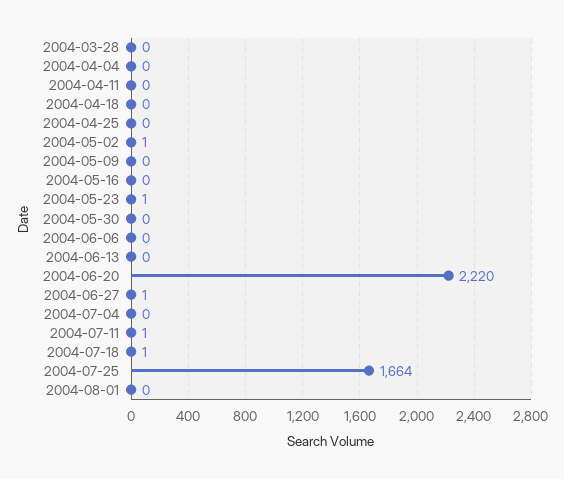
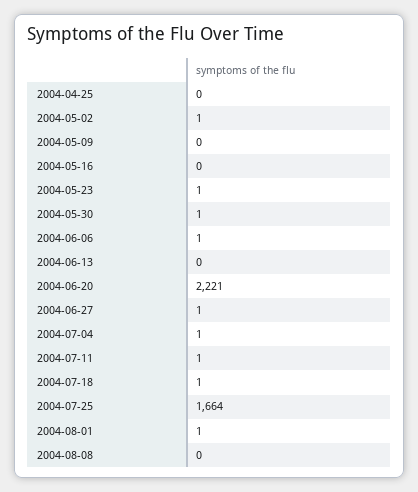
2004-03-28: 0 -> none
2004-04-04: 0 -> none
2004-04-11: 0 -> none
2004-04-18: 0 -> none
2004-05-30: 0 -> 1
2004-06-06: 0 -> 1
2004-06-20: 2220 -> 2221
2004-07-04: 0 -> 1
2004-08-01: 0 -> 1
2004-08-08: none -> 0

